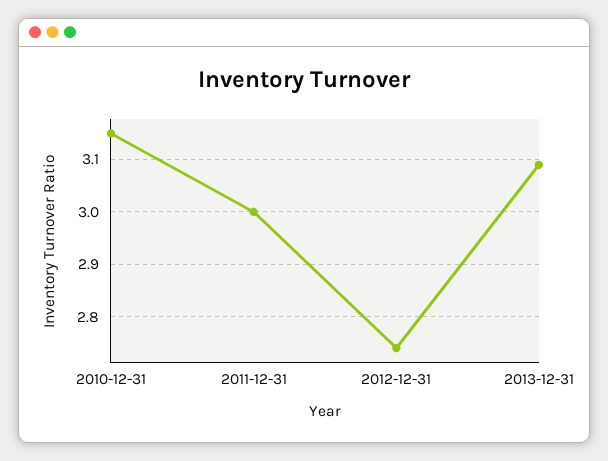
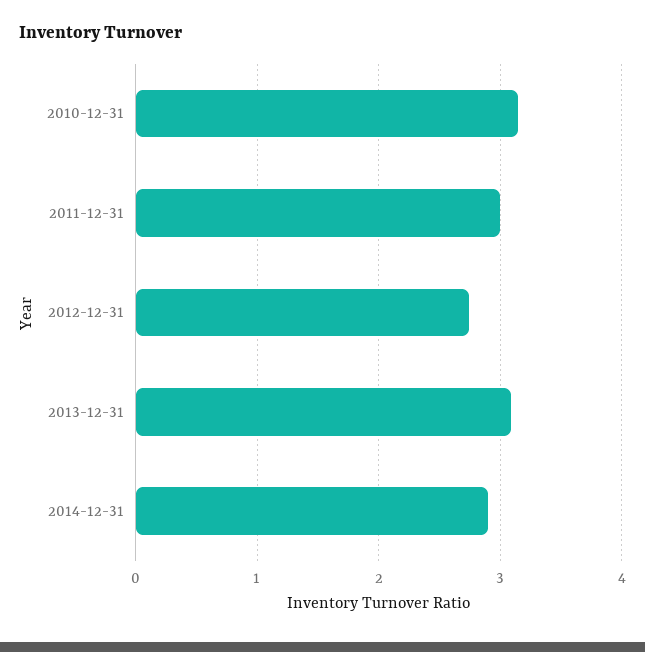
2014-12-31: none -> 2.9

